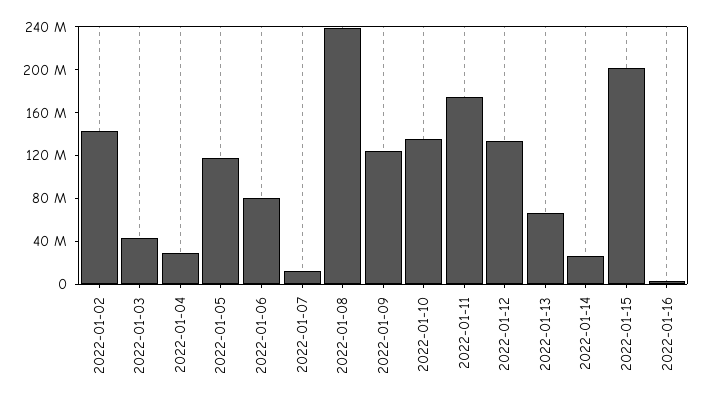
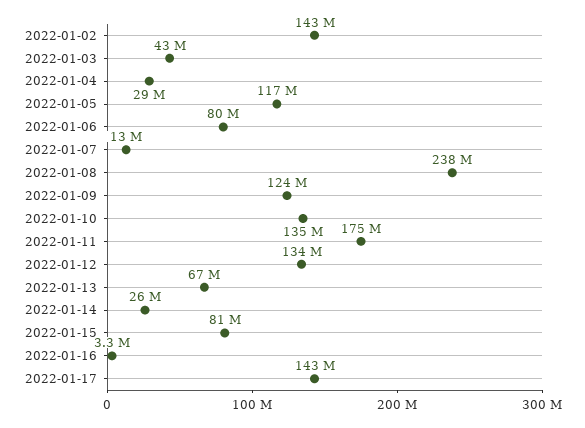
2022-01-15: 200000000 -> 81000000
2022-01-17: none -> 143000000

